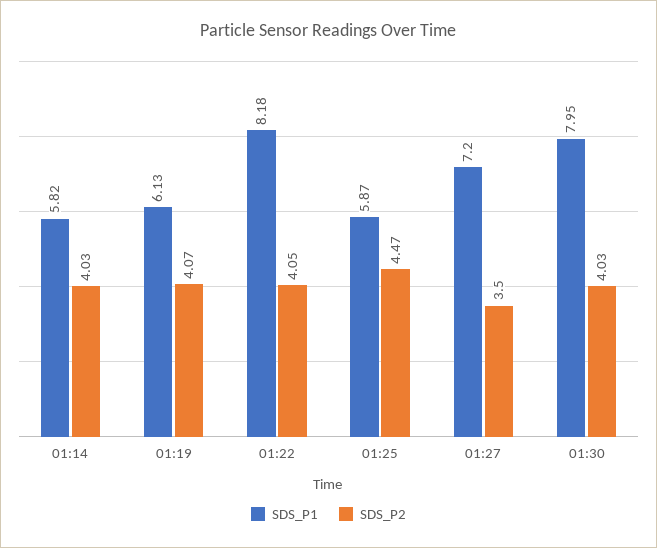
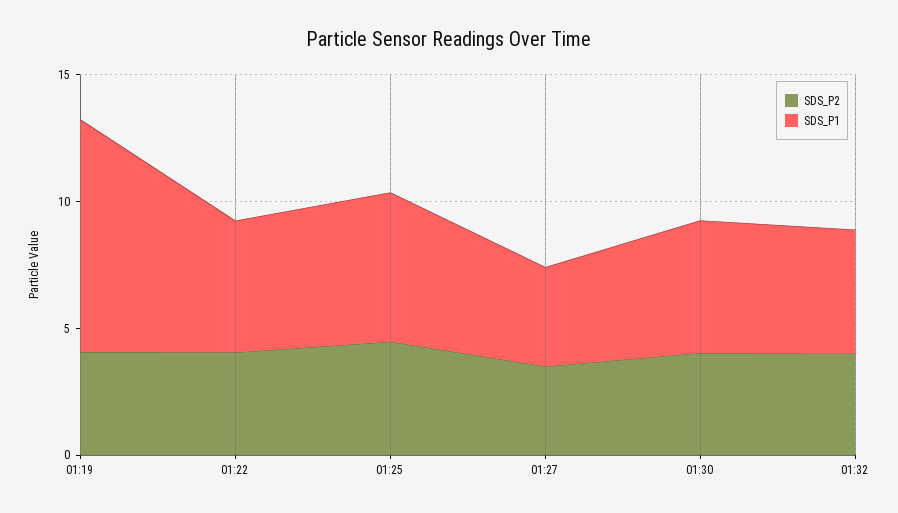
SDS_P1, 01:14: 5.82 -> none
SDS_P2, 01:14: 4.03 -> none
SDS_P1, 01:19: 6.13 -> 9
SDS_P1, 01:22: 8.18 -> 5
SDS_P1, 01:27: 7.2 -> 4
SDS_P1, 01:30: 7.95 -> 5
SDS_P2, 01:32: none -> 4
SDS_P1, 01:32: none -> 5

